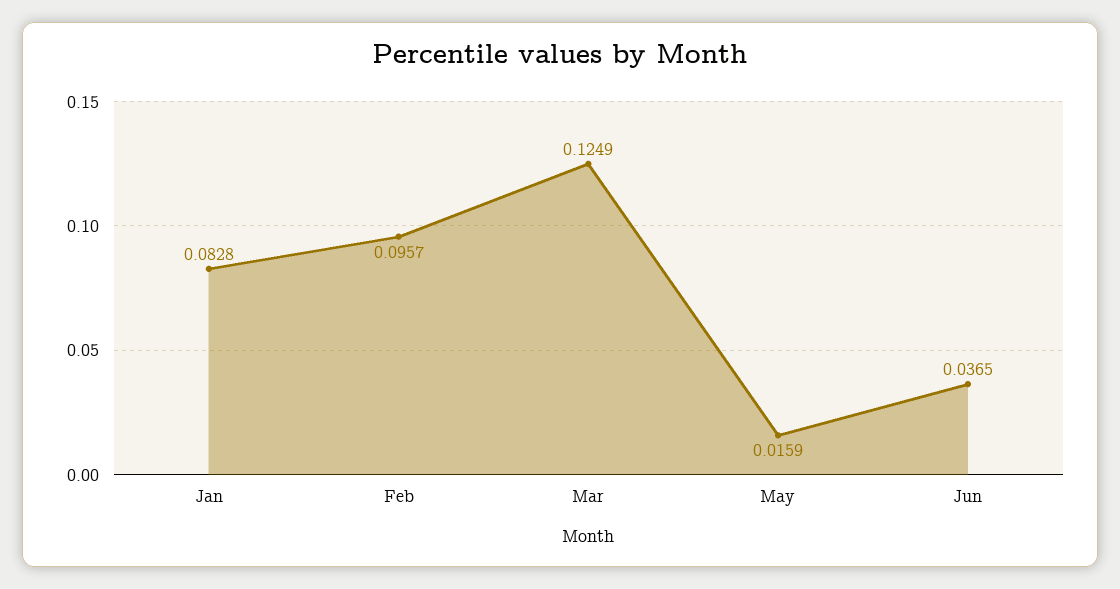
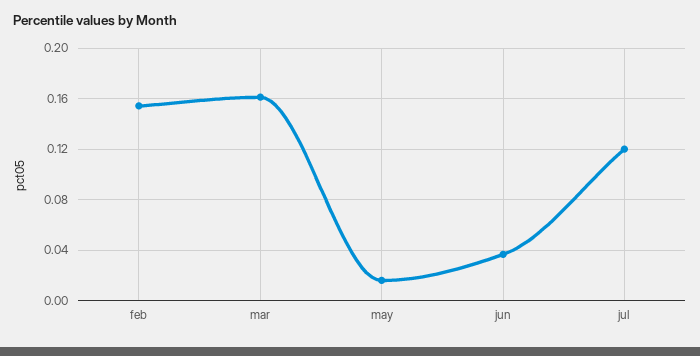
Jan: 0.0828 -> none
Feb: 0.0957 -> 0.155
Mar: 0.1249 -> 0.16
jul: none -> 0.12

